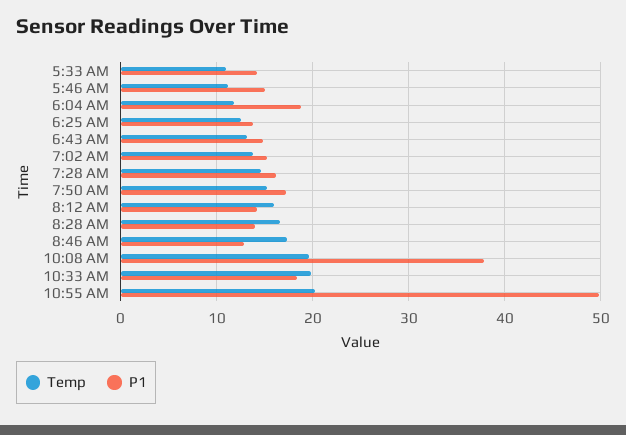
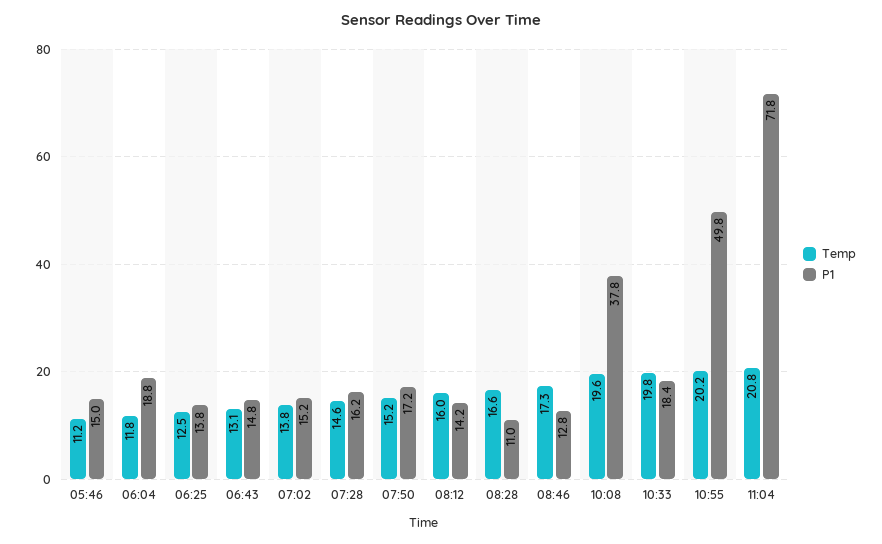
Temp, 5:33 AM: 11 -> none
P1, 5:33 AM: 14 -> none
P1, 8:28 AM: 14 -> 11
Temp, 11:04: none -> 20.8
P1, 11:04: none -> 71.8

